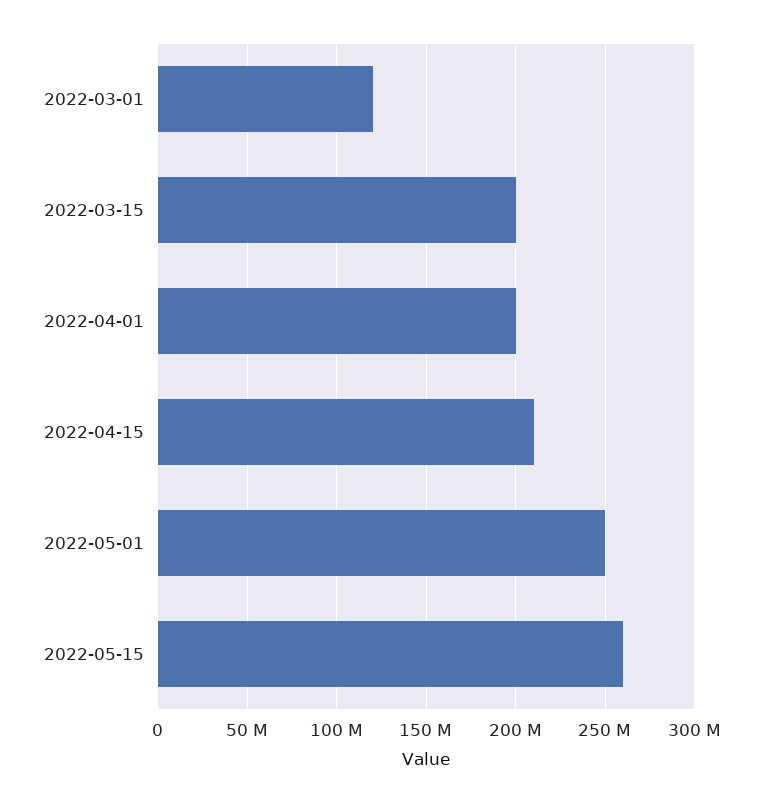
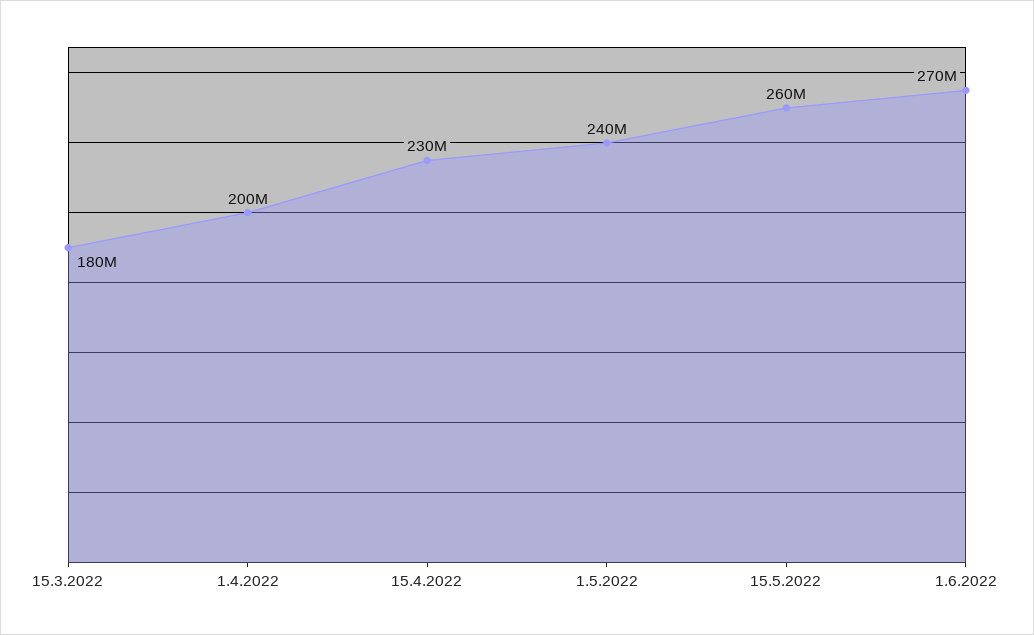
2022-03-01: 120000000 -> none
2022-03-15: 200000000 -> 180000000
2022-04-15: 210000000 -> 230000000
2022-05-01: 250000000 -> 240000000
1.6.2022: none -> 270000000

